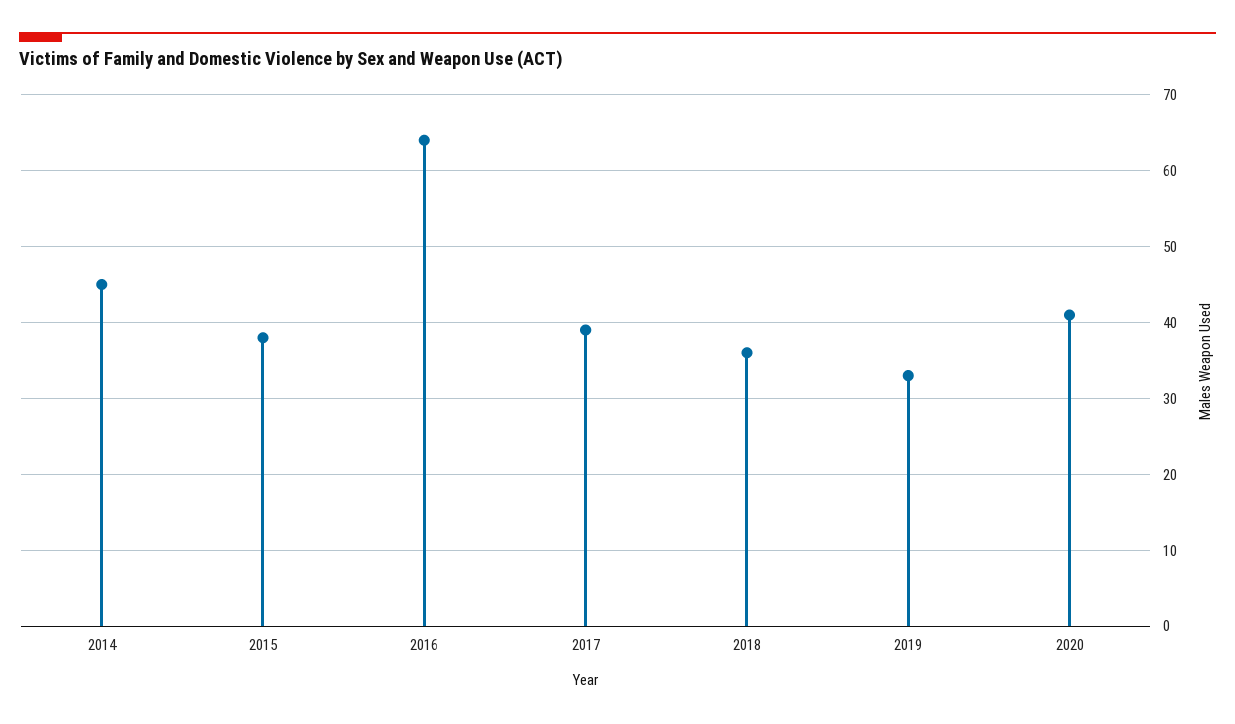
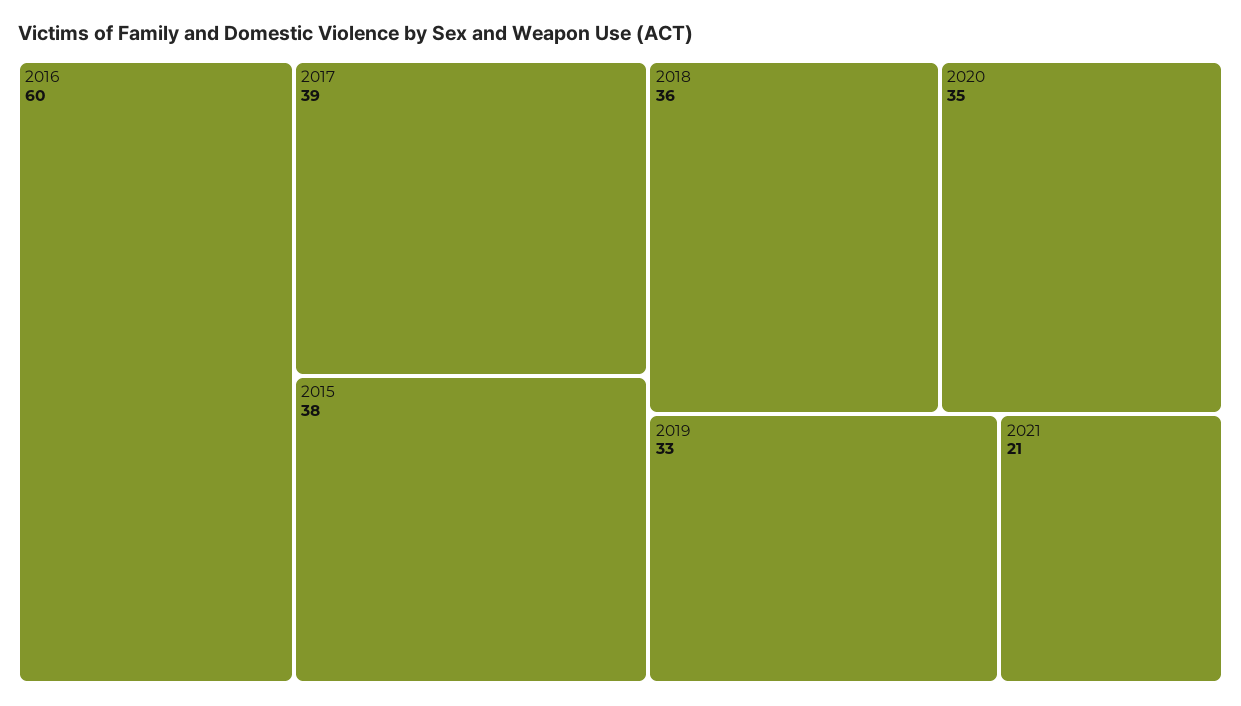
2014: 45 -> none
2016: 64 -> 60
2020: 41 -> 35
2021: none -> 21

